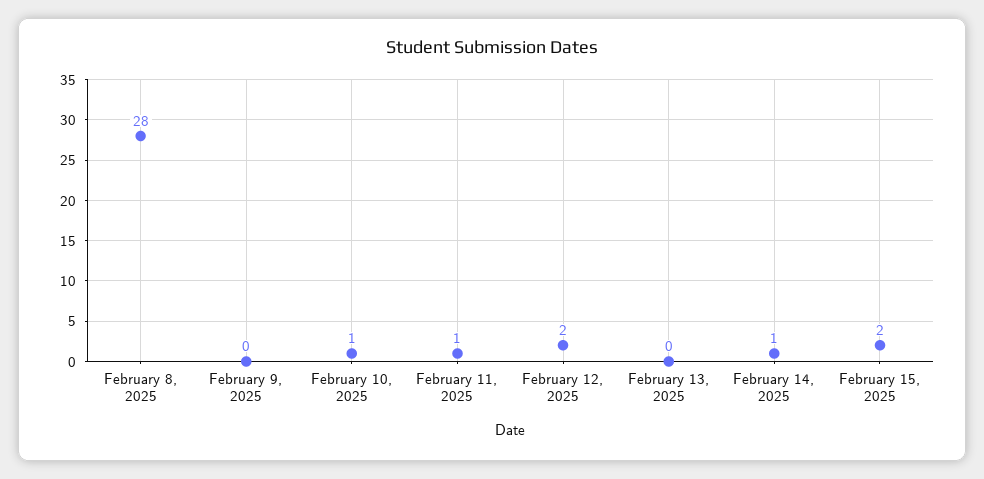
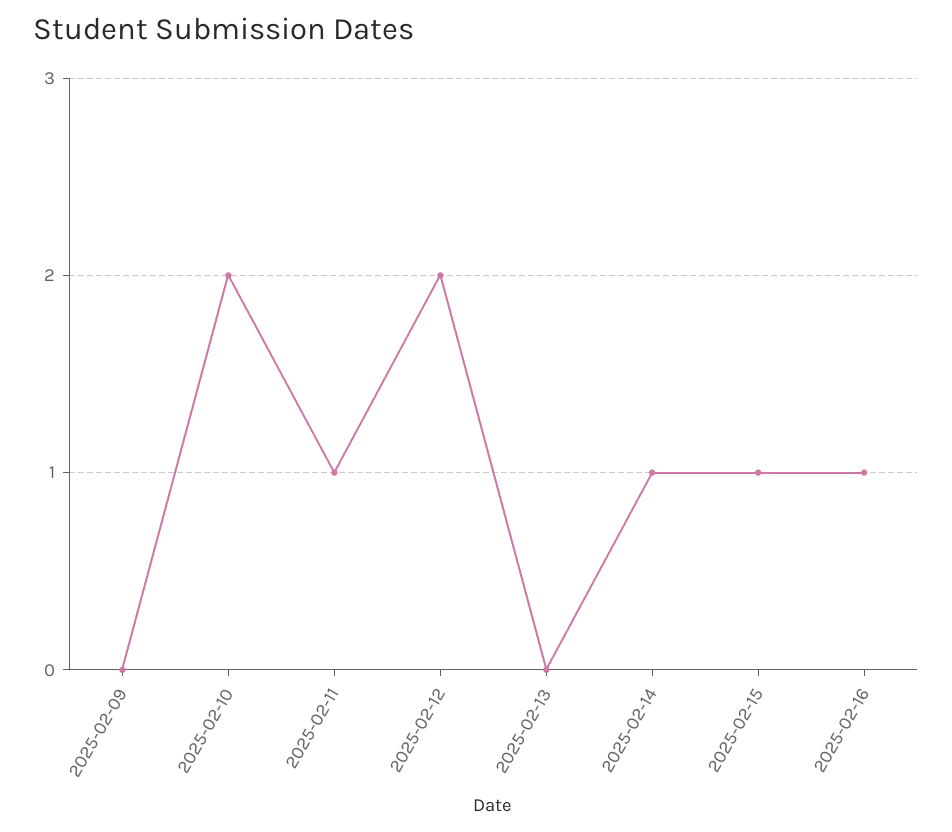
February 8, 2025: 28 -> none
February 10, 2025: 1 -> 2
February 15, 2025: 2 -> 1
2025-02-16: none -> 1

